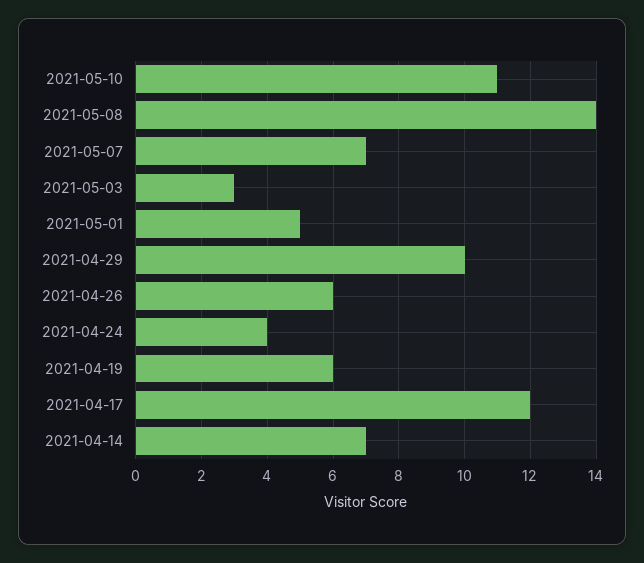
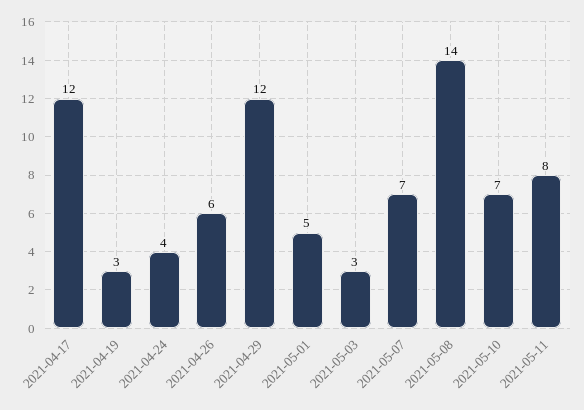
2021-05-10: 11 -> 7
2021-04-29: 10 -> 12
2021-04-19: 6 -> 3
2021-04-14: 7 -> none
2021-05-11: none -> 8

